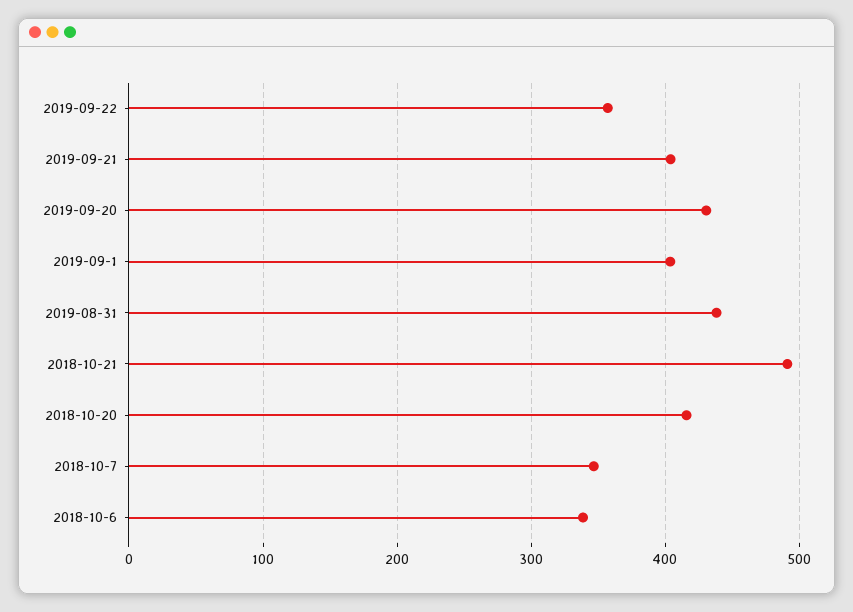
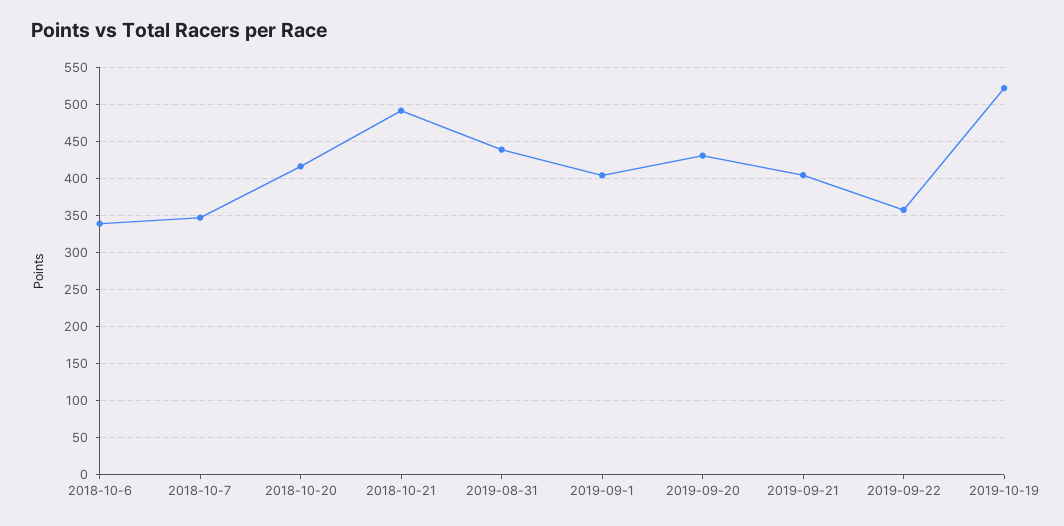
2019-10-19: none -> 520

